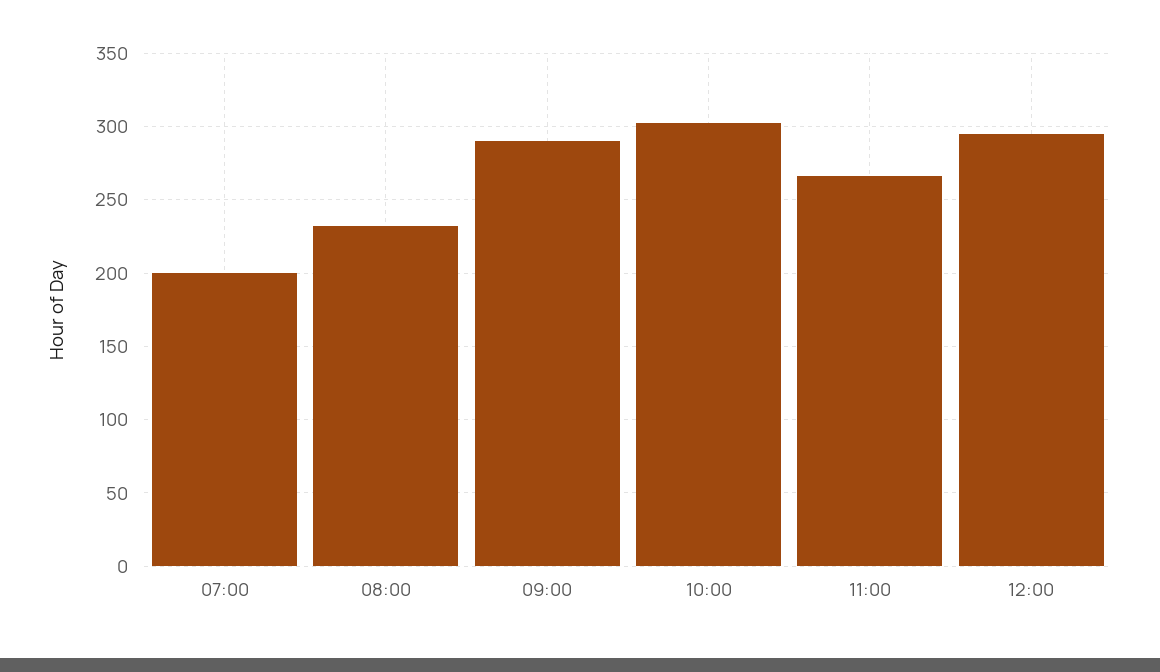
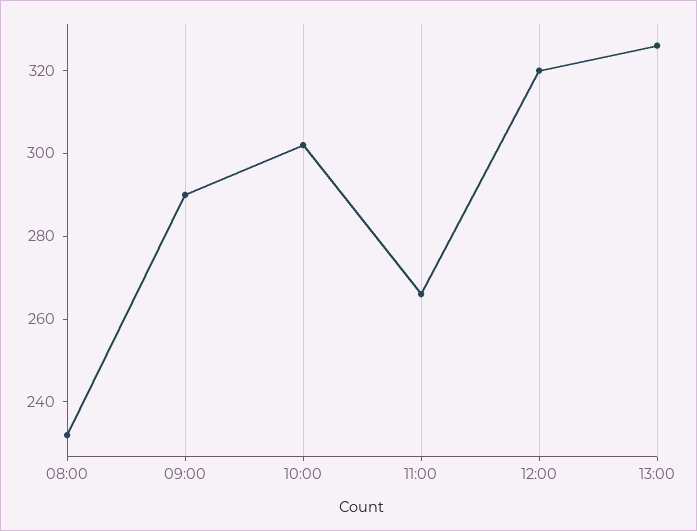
07:00: 200 -> none
12:00: 295 -> 320
13:00: none -> 325

